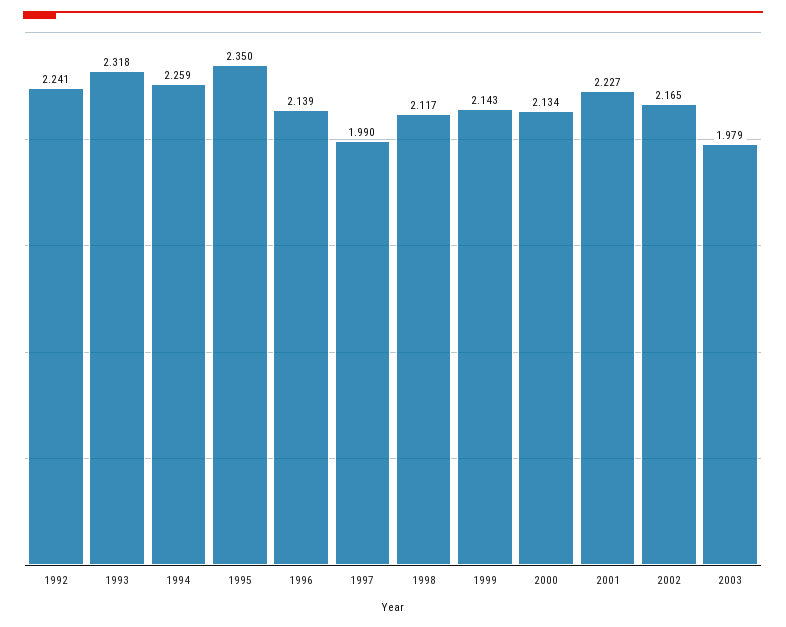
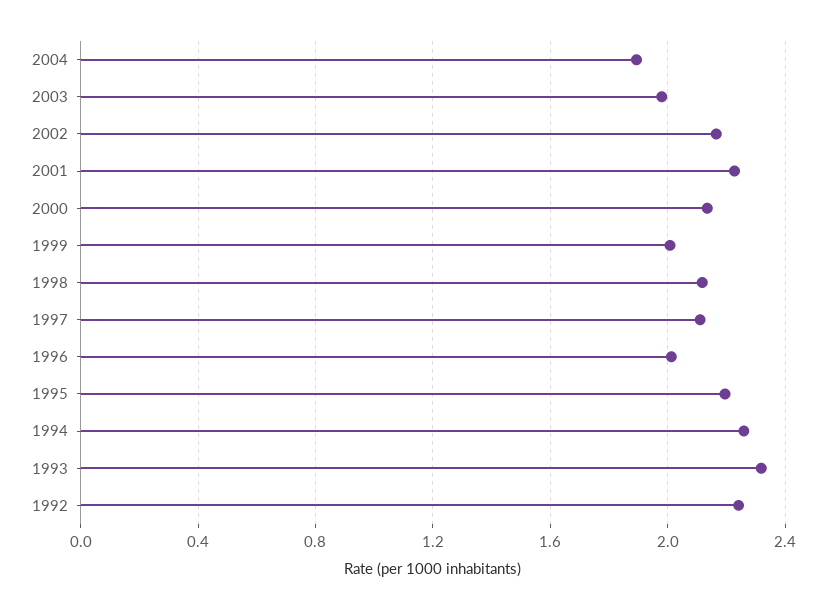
1995: 2.35 -> 2.2
1996: 2.139 -> 2
1997: 1.99 -> 2.1
1999: 2.143 -> 2
2004: none -> 1.9

